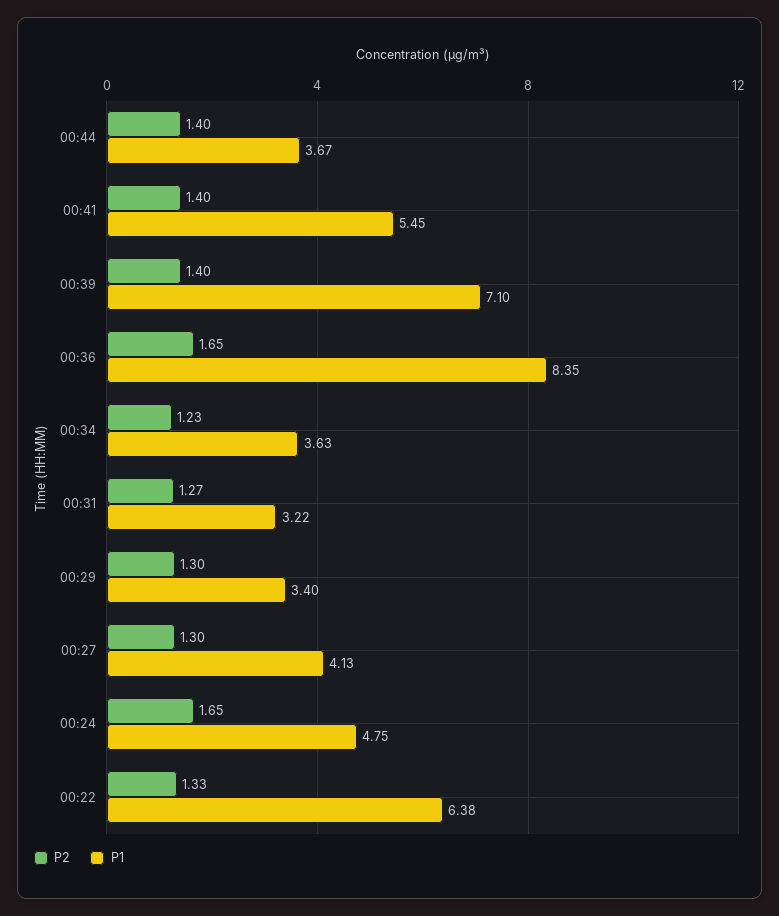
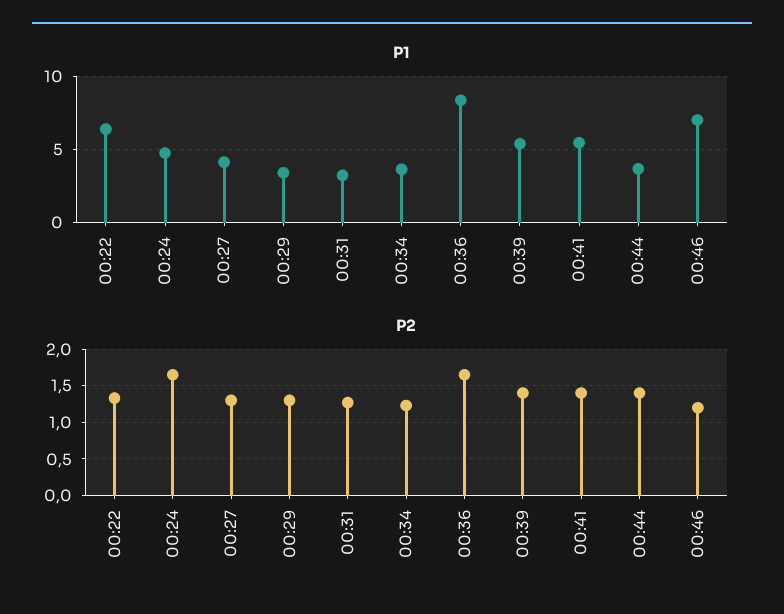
P1, 00:39: 7.1 -> 5.5
P1, 00:46: none -> 7
P2, 00:46: none -> 1.2

